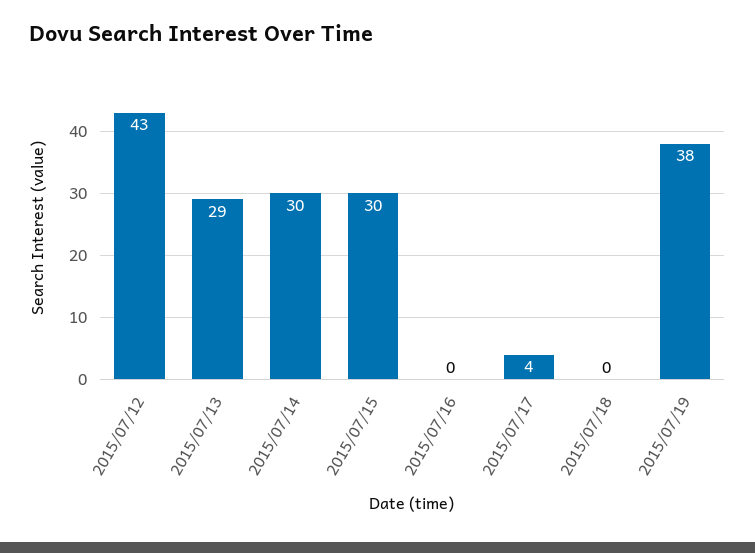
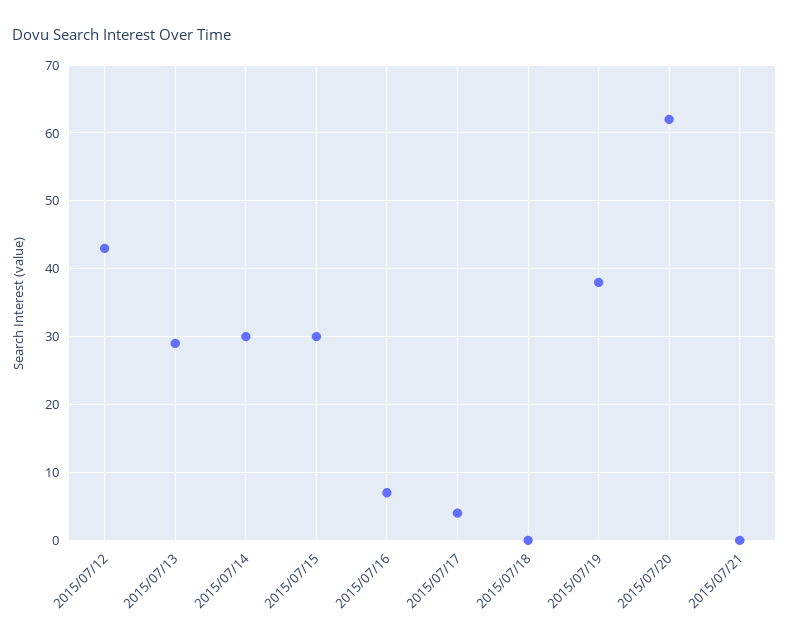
2015/07/16: 0 -> 7
2015/07/20: none -> 62
2015/07/21: none -> 0

